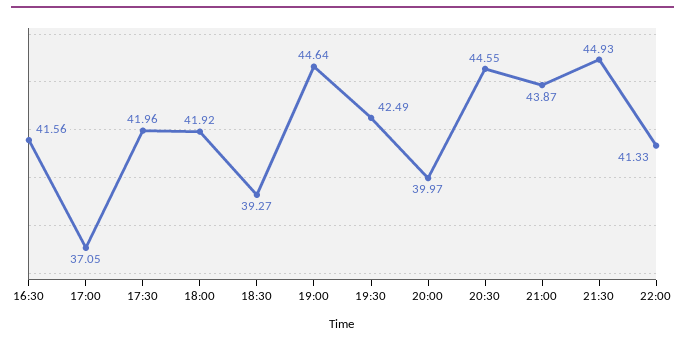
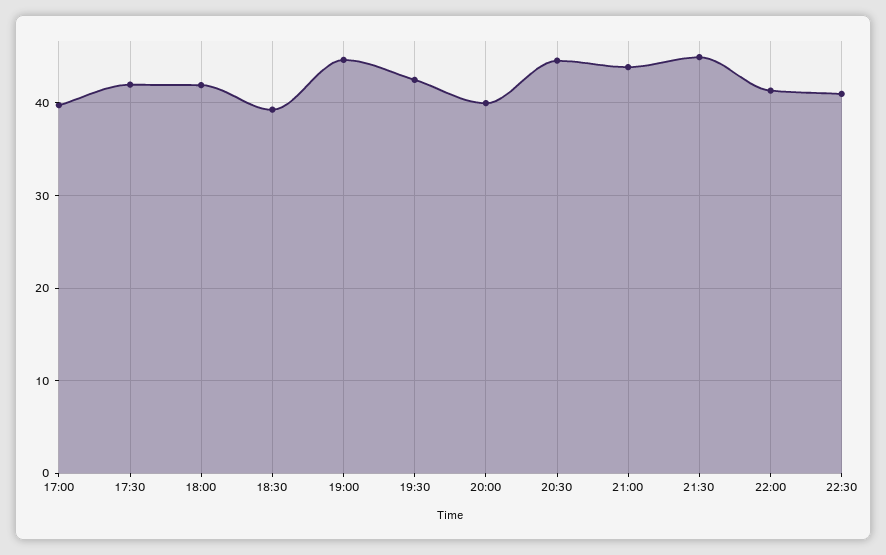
16:30: 41.56 -> none
17:00: 37.05 -> 40
22:30: none -> 41

